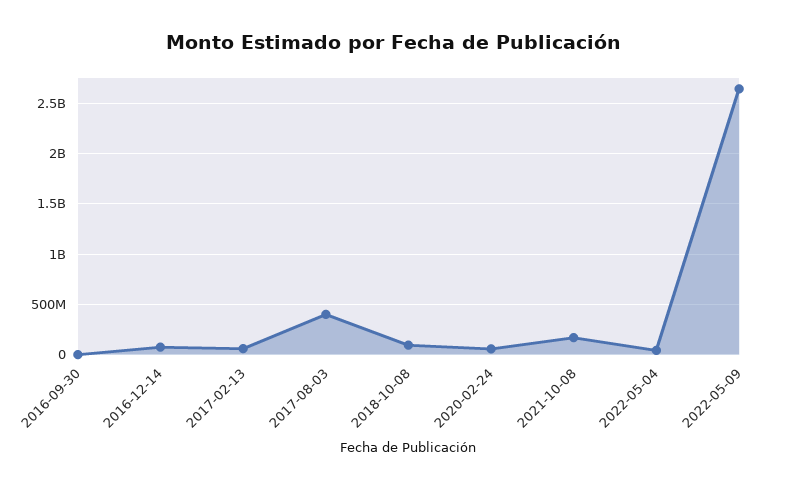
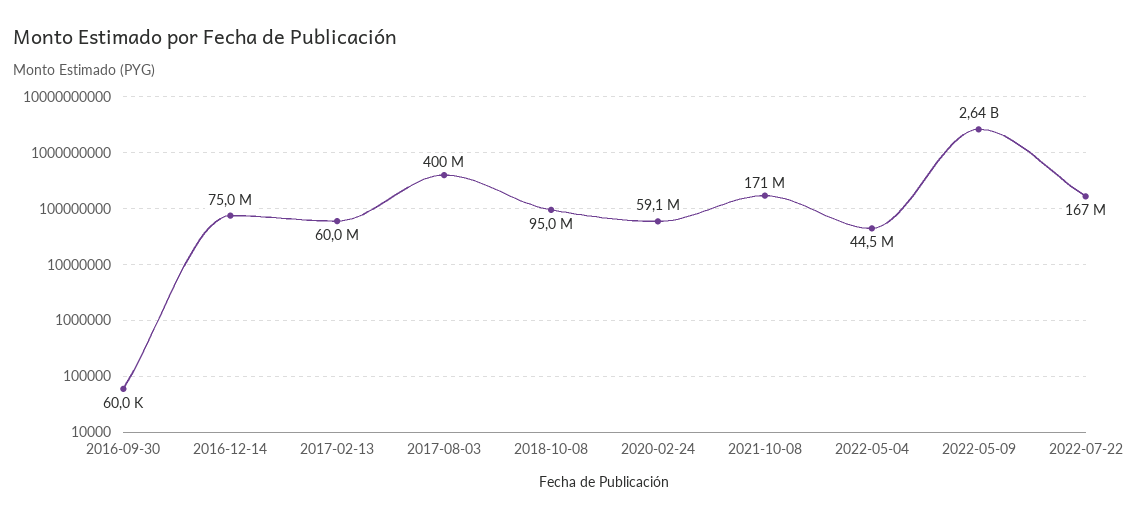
2022-07-22: none -> 167000000

